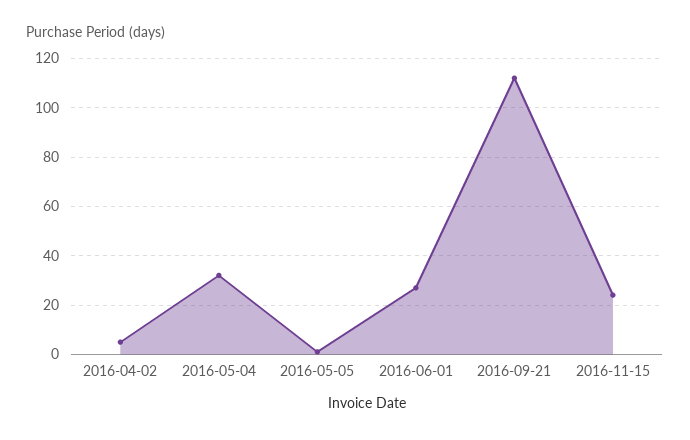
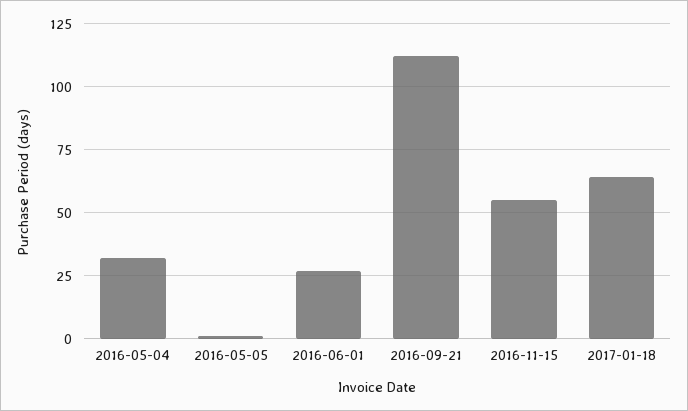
2016-04-02: 5 -> none
2016-11-15: 25 -> 55
2017-01-18: none -> 65

